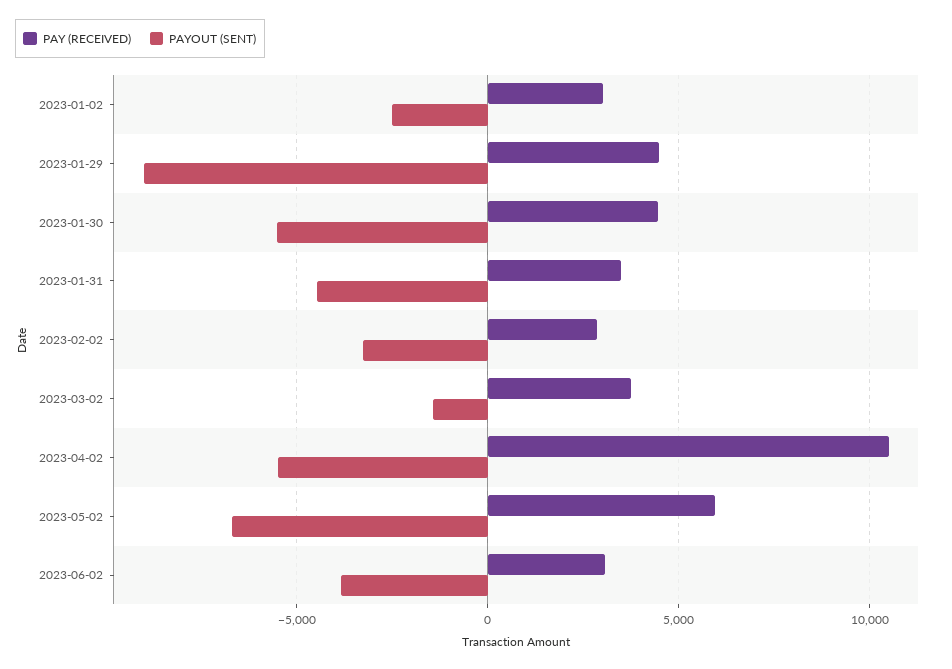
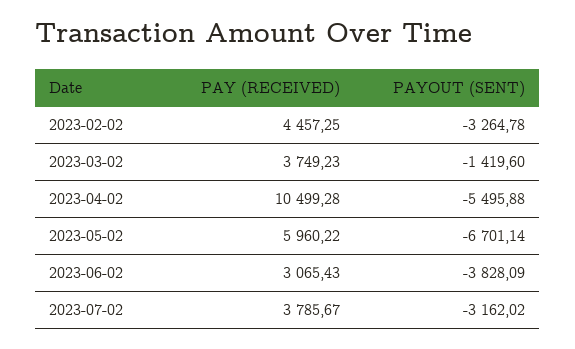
PAY (RECEIVED), 2023-01-02: 3000 -> none
PAYOUT (SENT), 2023-01-02: -2500 -> none
PAY (RECEIVED), 2023-01-29: 4500 -> none
PAYOUT (SENT), 2023-01-29: -9000 -> none
PAY (RECEIVED), 2023-01-30: 4500 -> none
PAYOUT (SENT), 2023-01-30: -5500 -> none
PAY (RECEIVED), 2023-01-31: 3500 -> none
PAYOUT (SENT), 2023-01-31: -4500 -> none
PAY (RECEIVED), 2023-02-02: 3000 -> 4457.25
PAY (RECEIVED), 2023-07-02: none -> 3785.67
PAYOUT (SENT), 2023-07-02: none -> -3162.02

